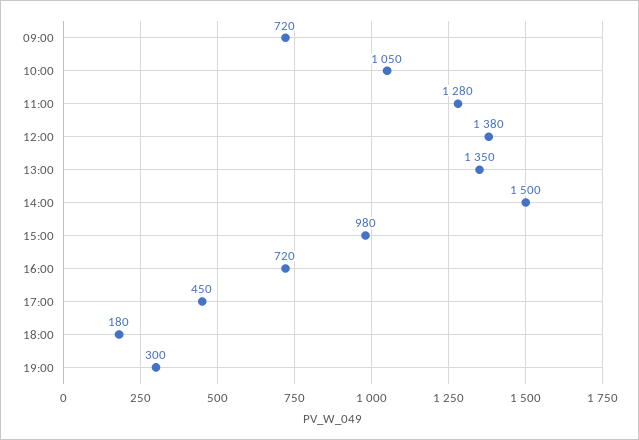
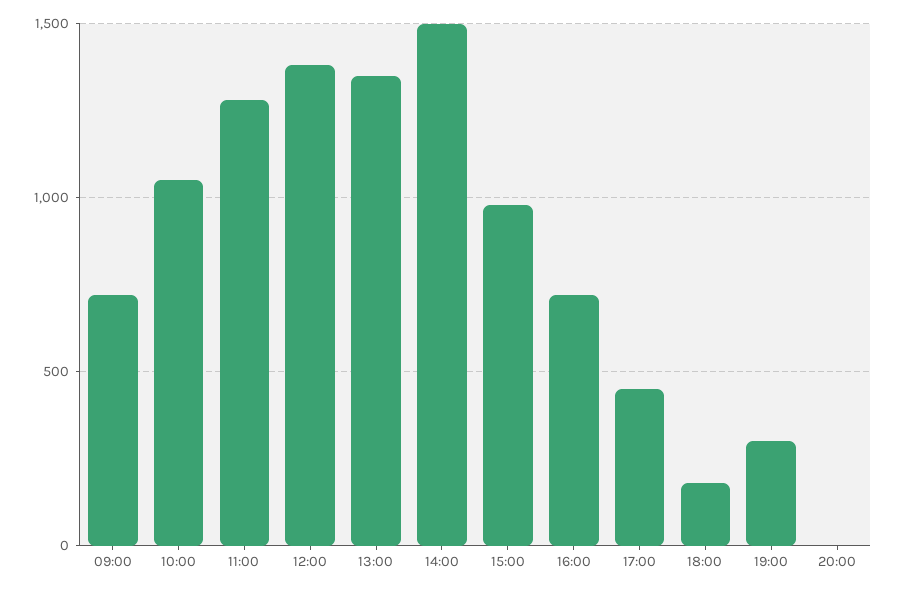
20:00: none -> 0

